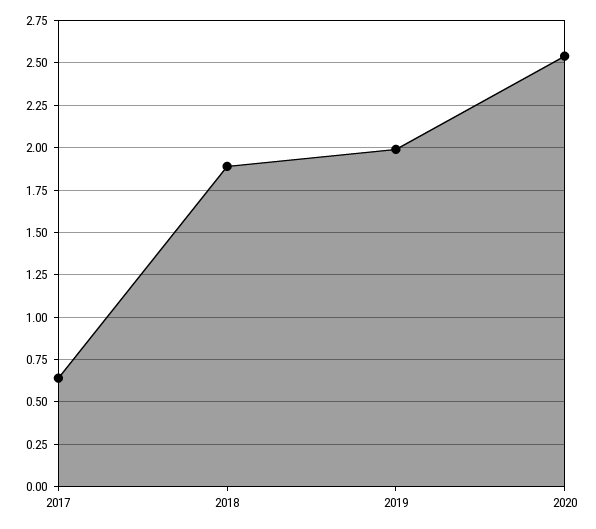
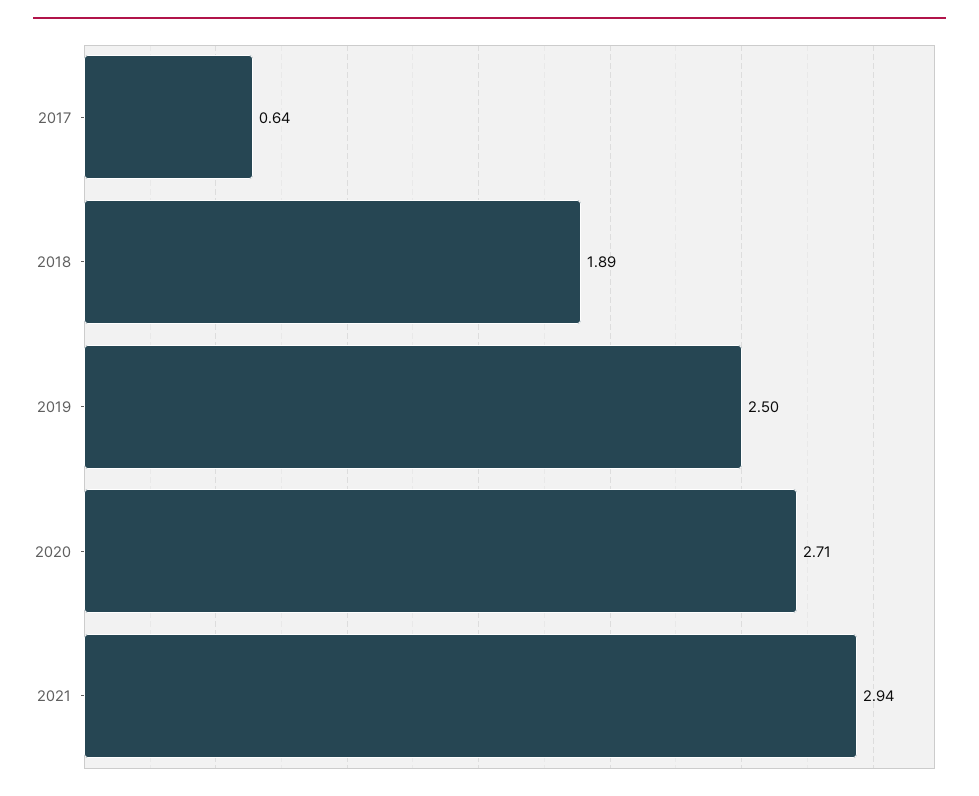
2019: 2 -> 2.5
2020: 2.55 -> 2.71
2021: none -> 2.94

